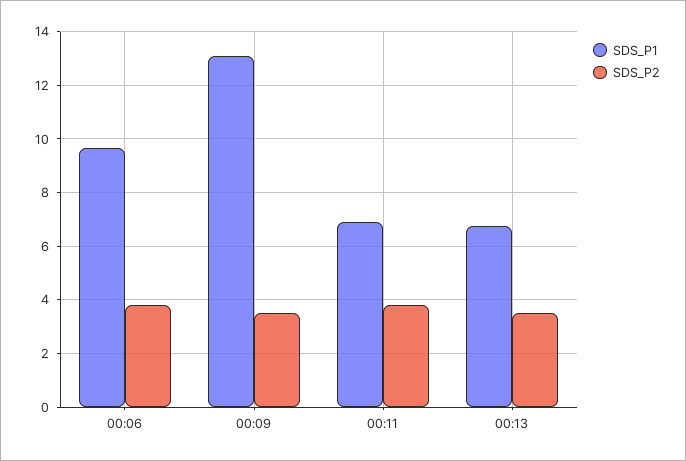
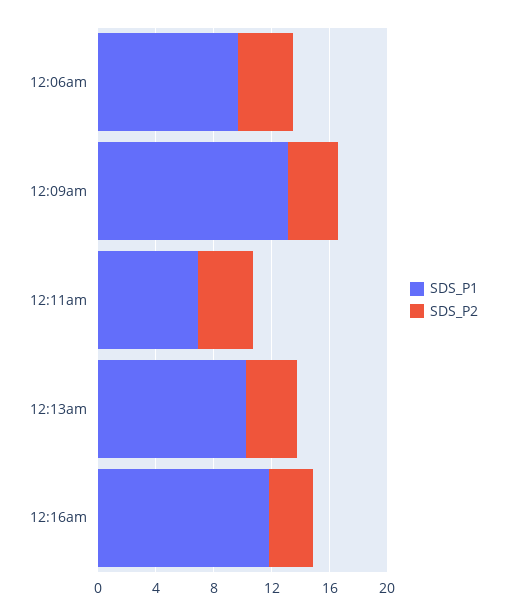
SDS_P1, 00:13: 6.75 -> 10
SDS_P1, 12:16am: none -> 12
SDS_P2, 12:16am: none -> 3

